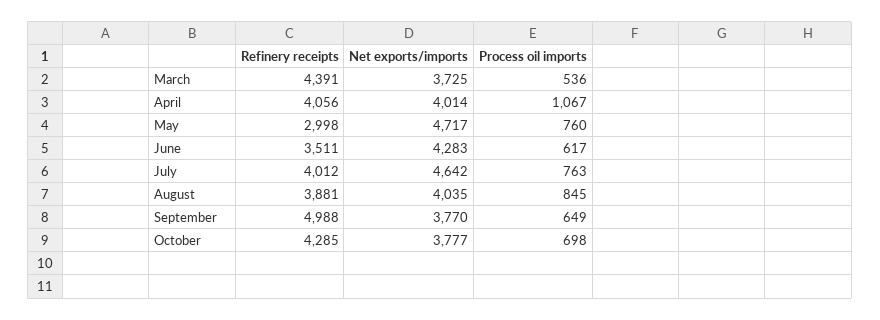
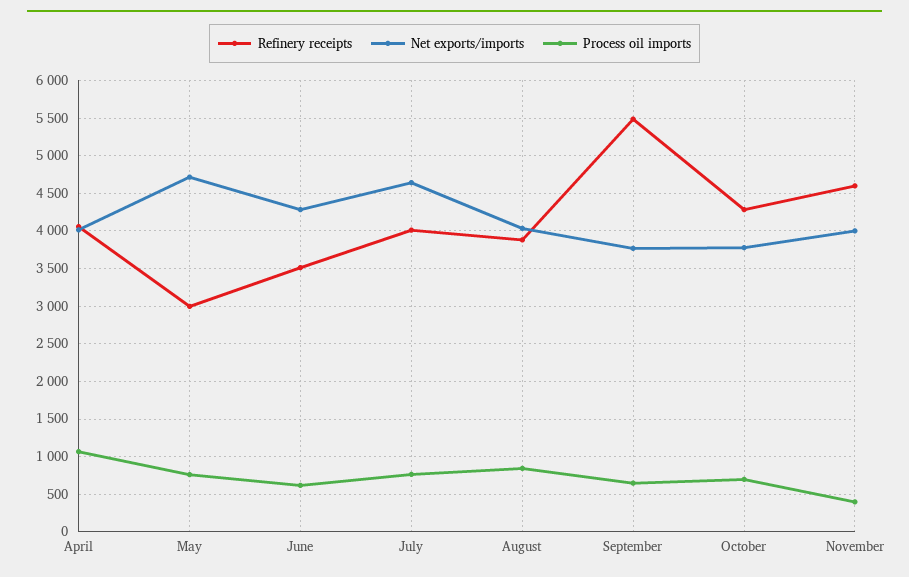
Refinery receipts, March: 4391 -> none
Net exports/imports, March: 3725 -> none
Process oil imports, March: 536 -> none
Refinery receipts, September: 4988 -> 5500
Refinery receipts, November: none -> 4600
Net exports/imports, November: none -> 4000
Process oil imports, November: none -> 400

